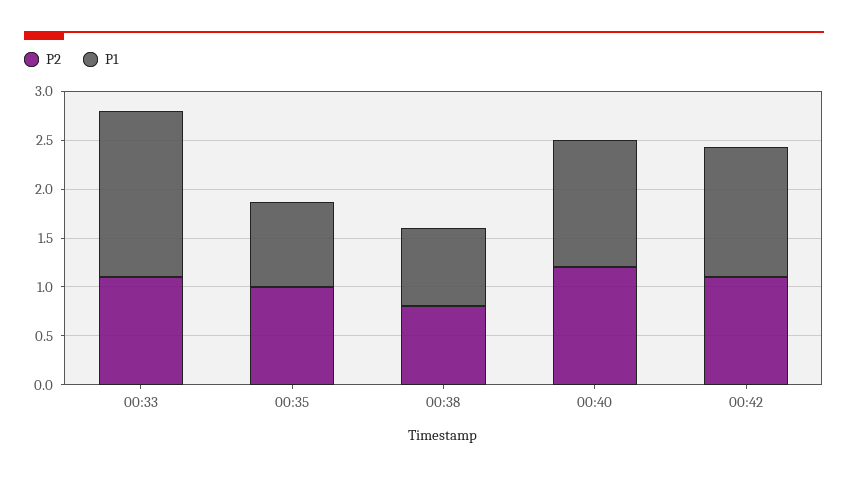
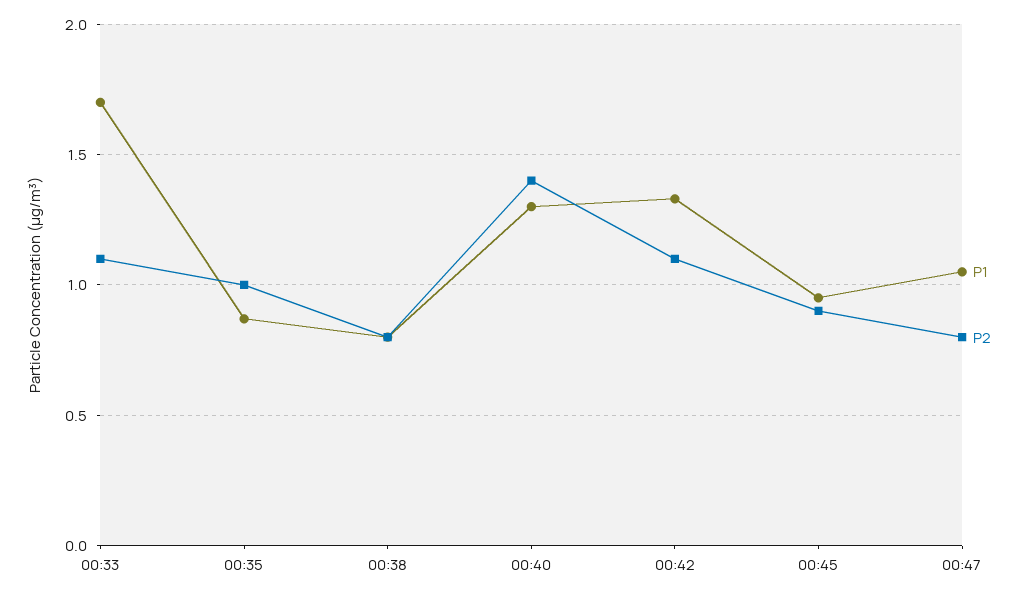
P2, 00:40: 1.2 -> 1.4
P1, 00:45: none -> 0.95
P2, 00:45: none -> 0.9
P1, 00:47: none -> 1.05
P2, 00:47: none -> 0.8

